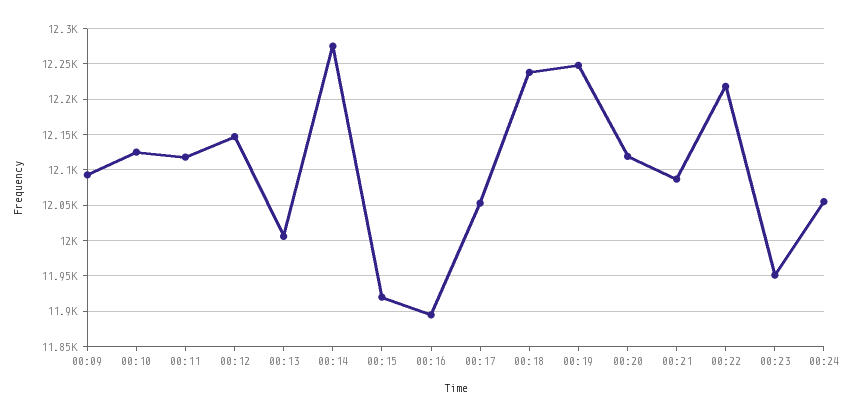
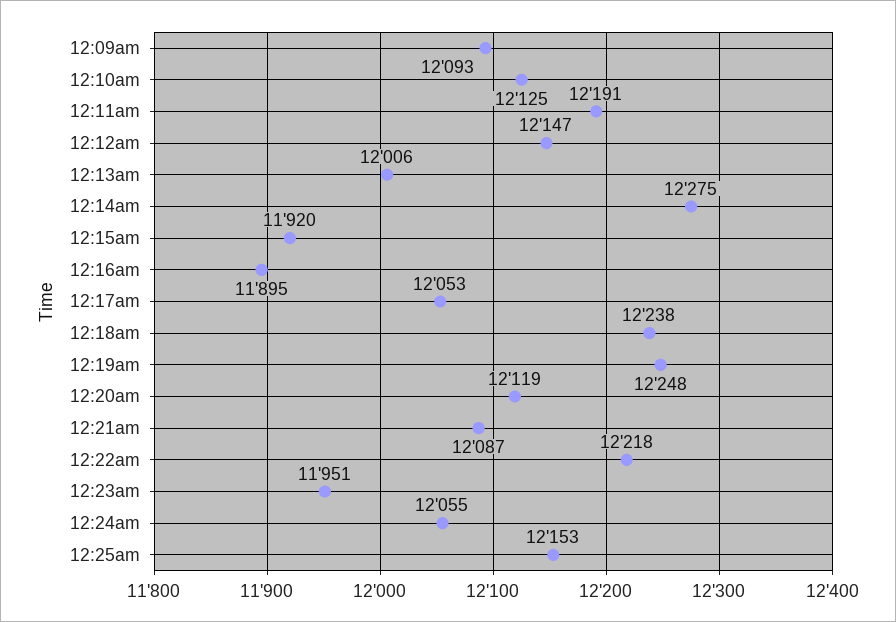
00:11: 12120 -> 12191
12:25am: none -> 12153

